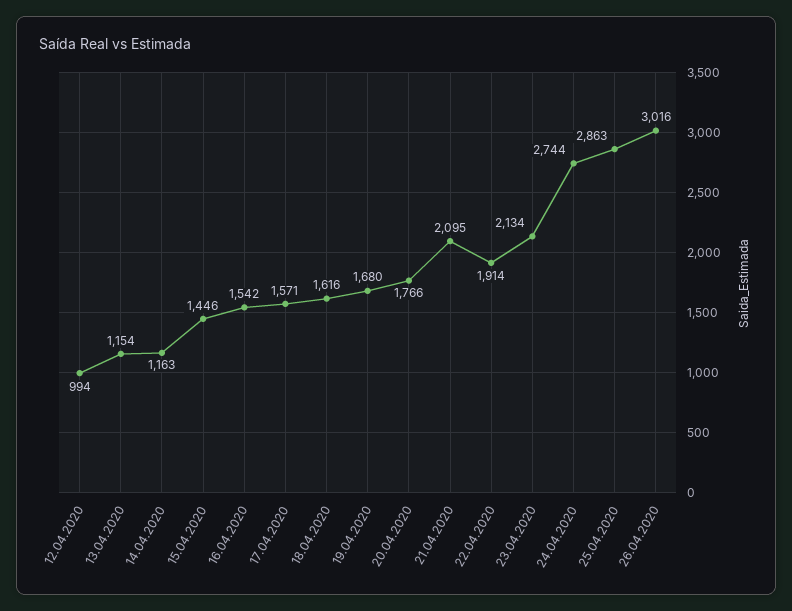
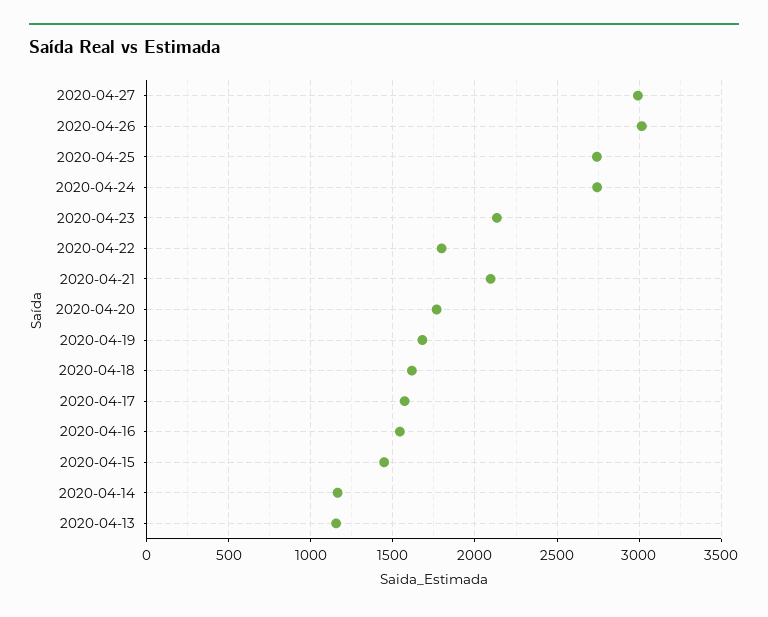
12.04.2020: 994 -> none
22.04.2020: 1914 -> 1800
25.04.2020: 2863 -> 2750
2020-04-27: none -> 3000

